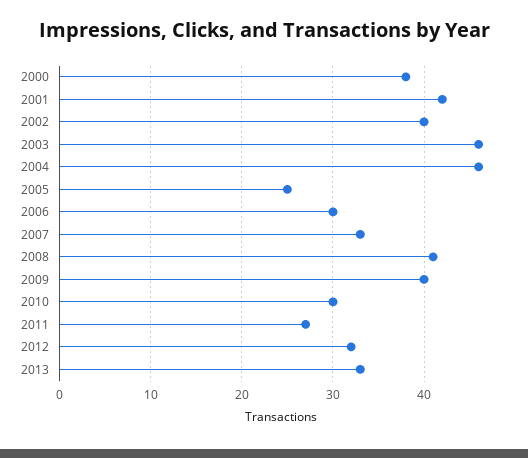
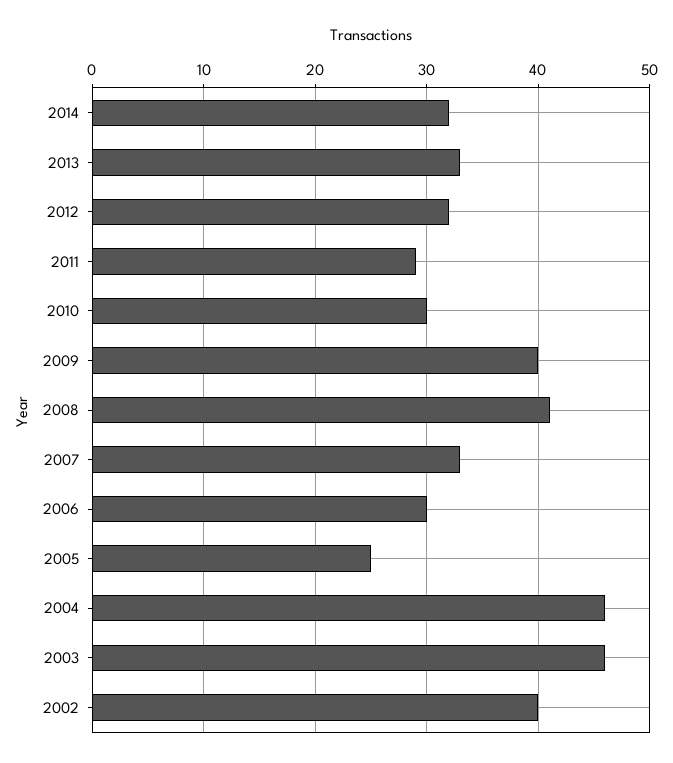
2000: 38 -> none
2001: 42 -> none
2011: 27 -> 29
2014: none -> 32

